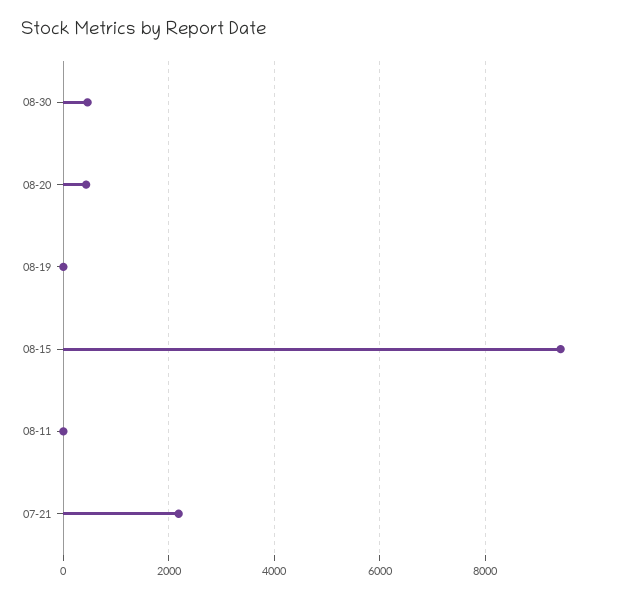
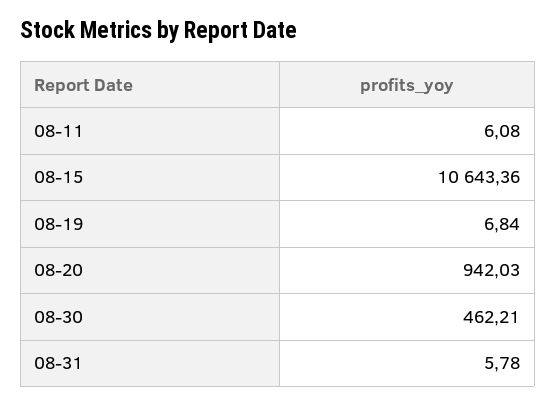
08-20: 400 -> 942.03
08-15: 9400 -> 10643.36
07-21: 2200 -> none
08-31: none -> 5.78

